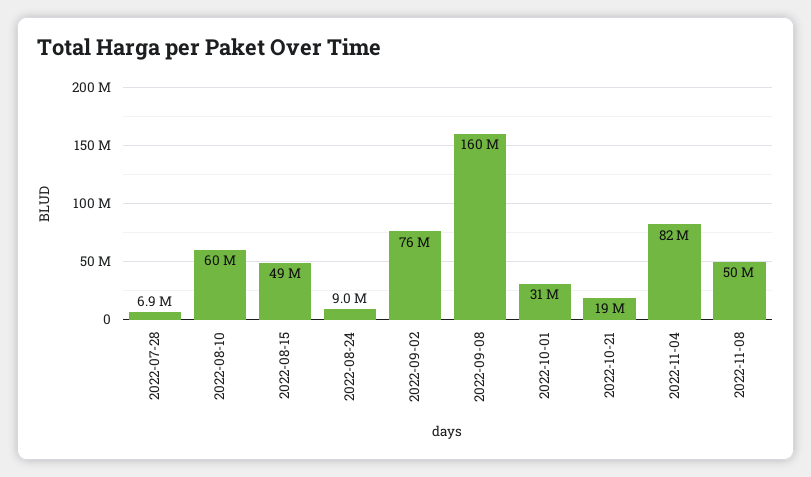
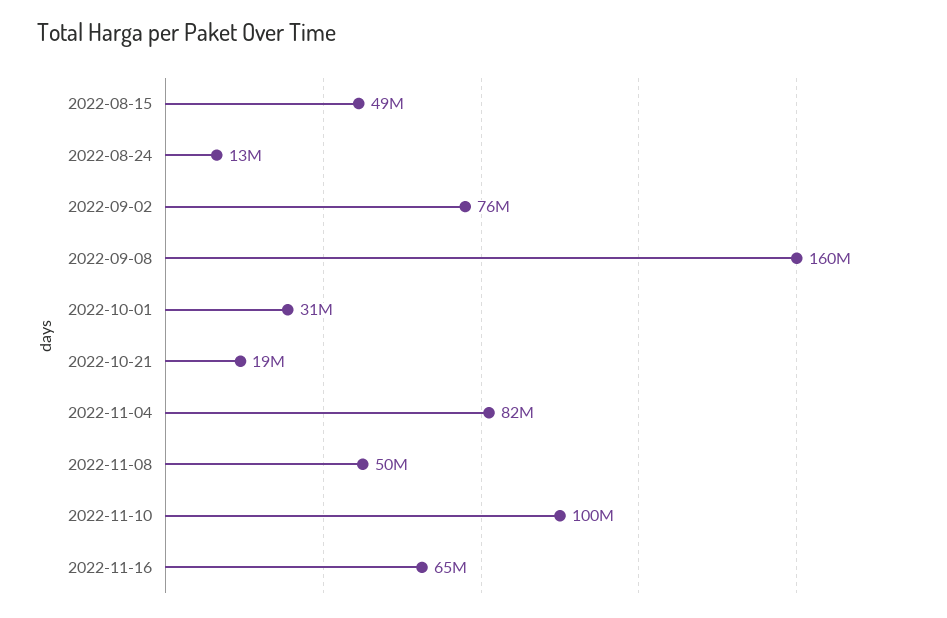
2022-07-28: 6900000 -> none
2022-08-10: 60000000 -> none
2022-08-24: 9000000 -> 13000000
2022-11-10: none -> 100000000
2022-11-16: none -> 65000000

